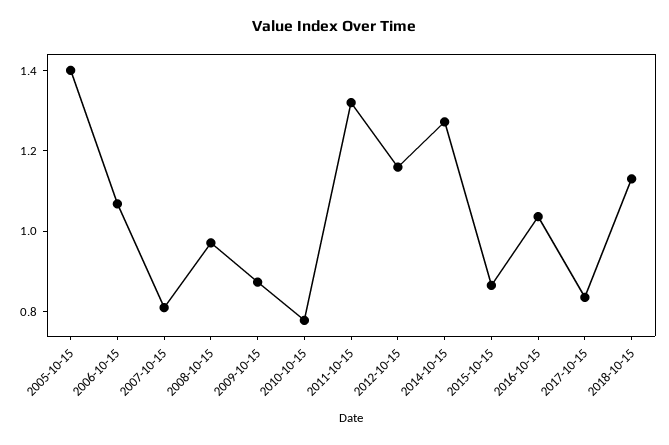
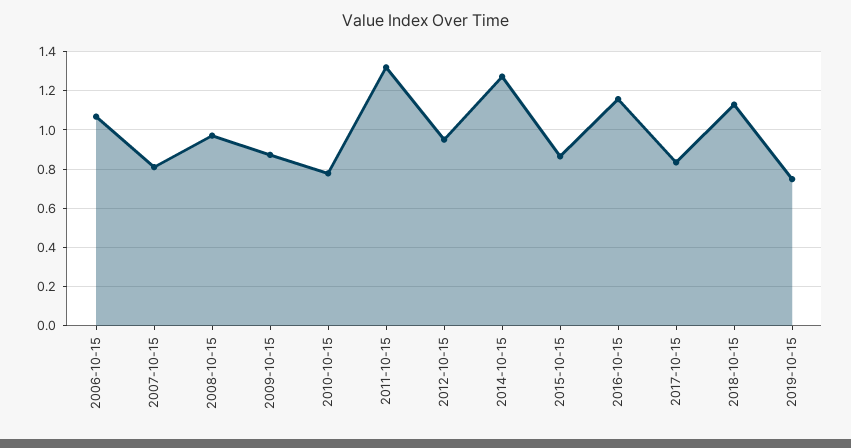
2005-10-15: 1.4 -> none
2012-10-15: 1.15 -> 0.95
2016-10-15: 1.05 -> 1.15
2019-10-15: none -> 0.75

